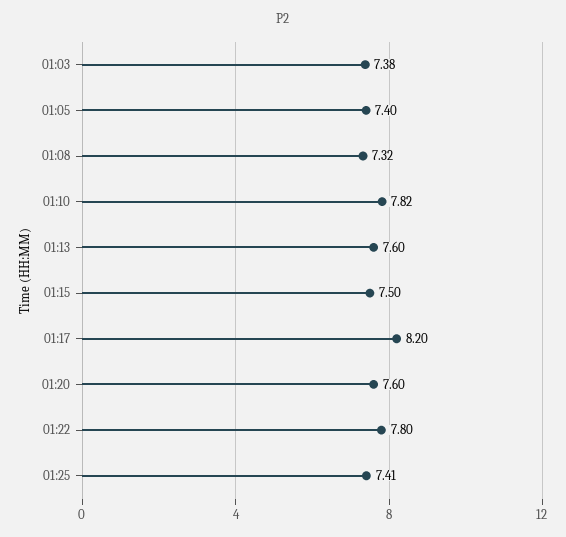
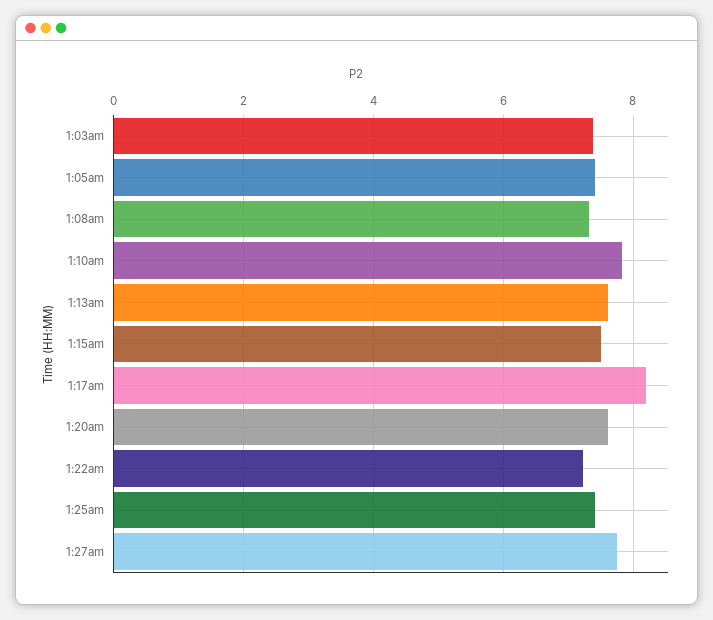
01:22: 7.8 -> 7.2
1:27am: none -> 7.8

